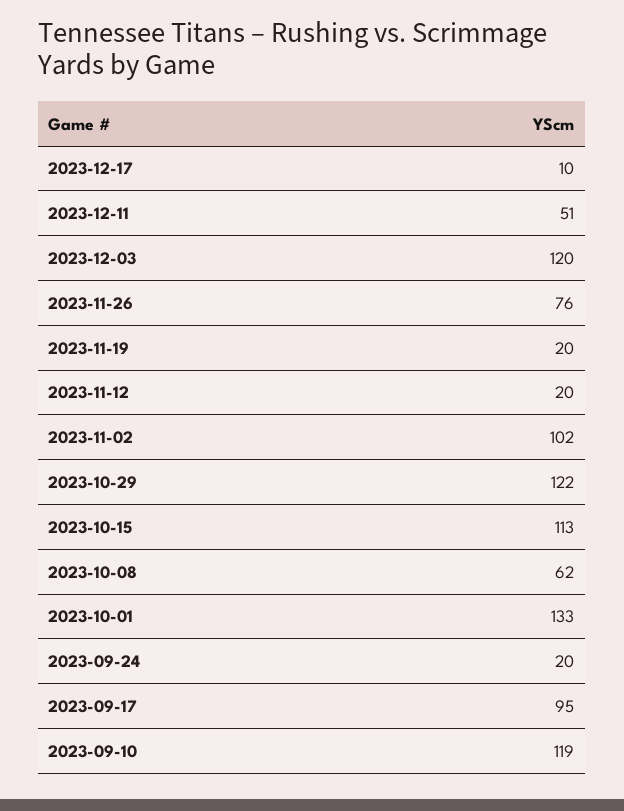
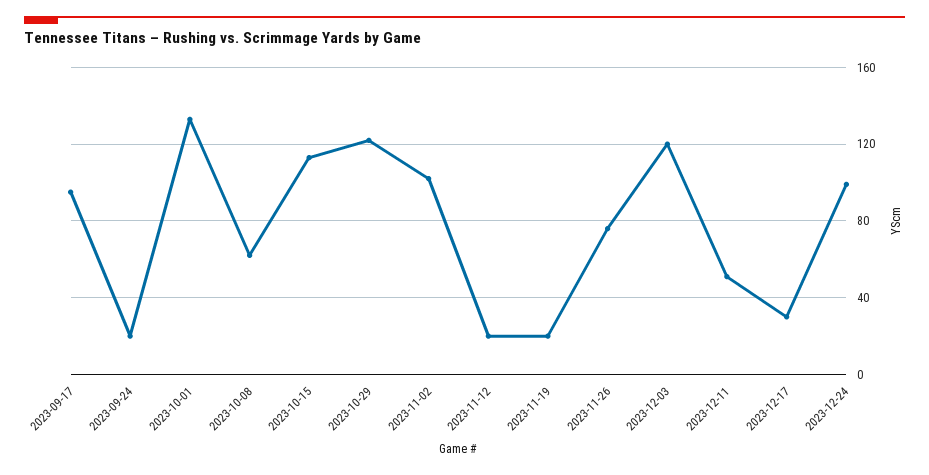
2023-12-17: 10 -> 30
2023-09-10: 119 -> none
2023-12-24: none -> 100

